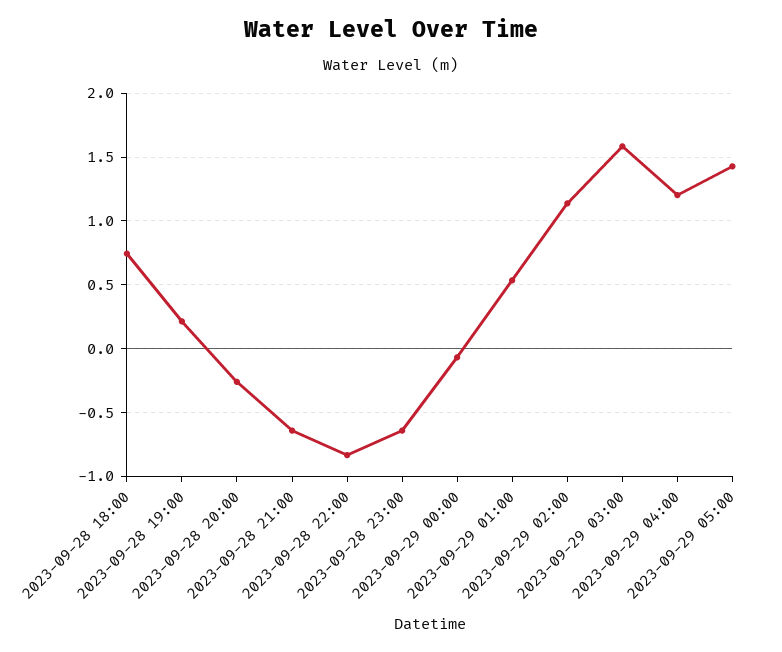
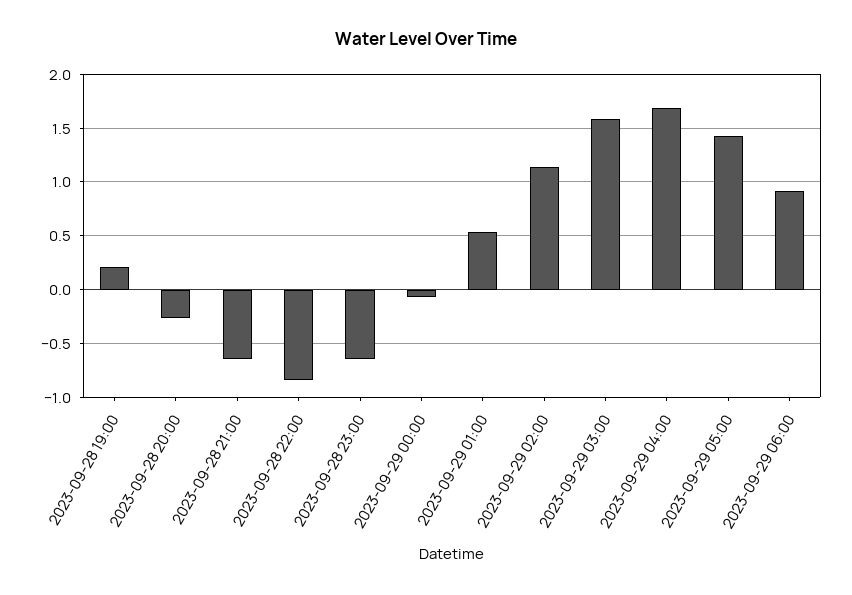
2023-09-28 18:00: 0.75 -> none
2023-09-29 04:00: 1.2 -> 1.7
2023-09-29 06:00: none -> 0.9

